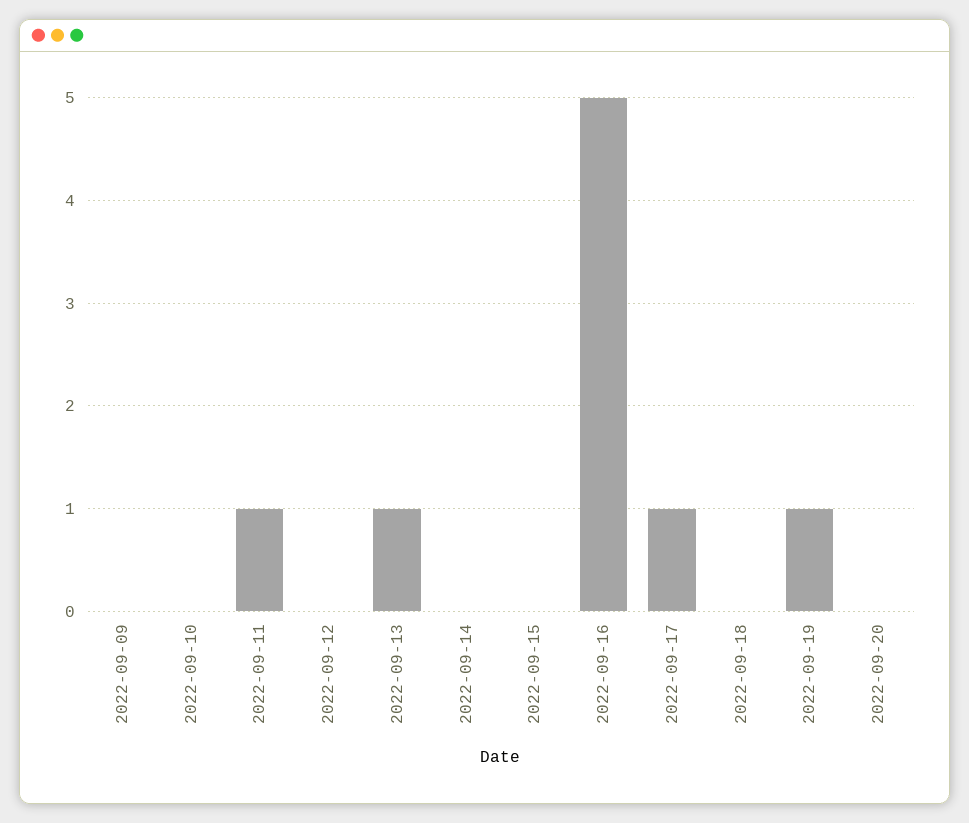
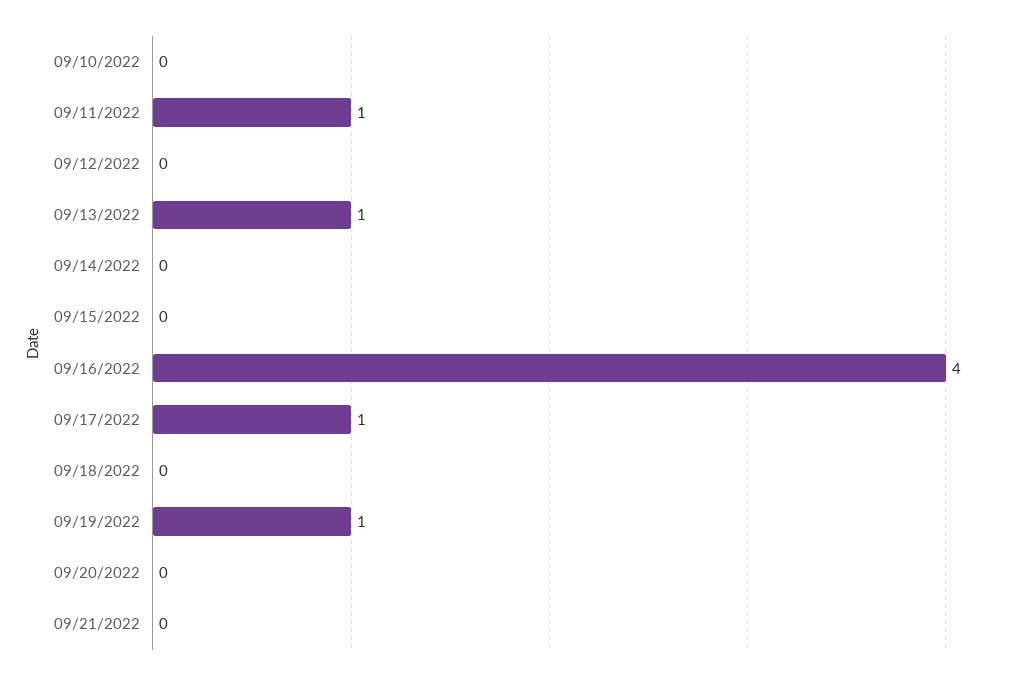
2022-09-09: 0 -> none
2022-09-16: 5 -> 4
09/21/2022: none -> 0

